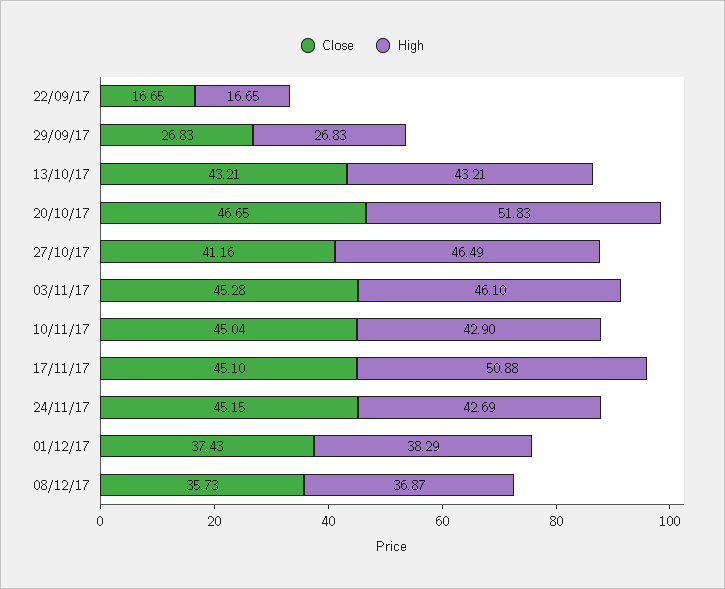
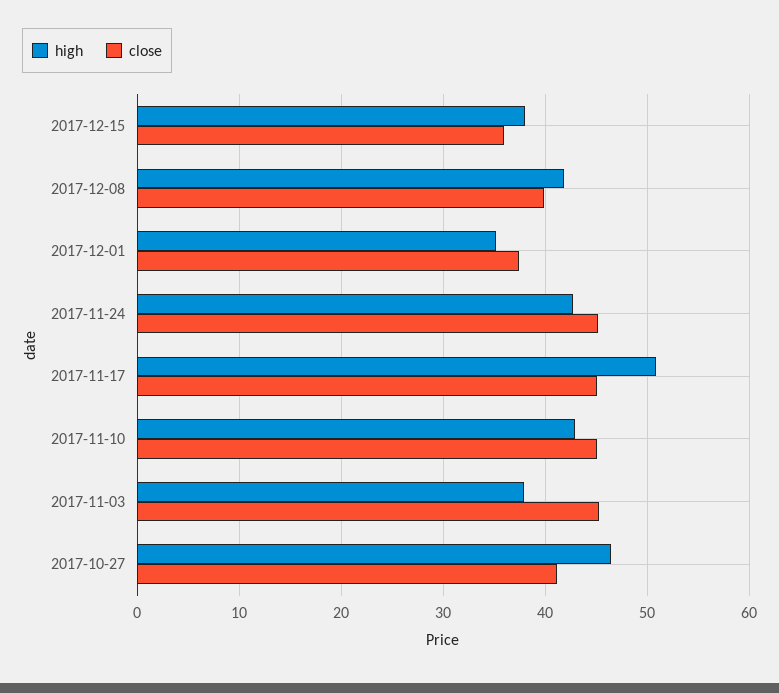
Close, 22/09/17: 16.65 -> none
High, 22/09/17: 16.65 -> none
Close, 29/09/17: 26.83 -> none
High, 29/09/17: 26.83 -> none
Close, 13/10/17: 43.21 -> none
High, 13/10/17: 43.21 -> none
Close, 20/10/17: 46.65 -> none
High, 20/10/17: 51.83 -> none
High, 03/11/17: 46.1 -> 38
High, 01/12/17: 38.29 -> 35
Close, 08/12/17: 35.73 -> 40
High, 08/12/17: 36.87 -> 42
High, 2017-12-15: none -> 38
Close, 2017-12-15: none -> 36

